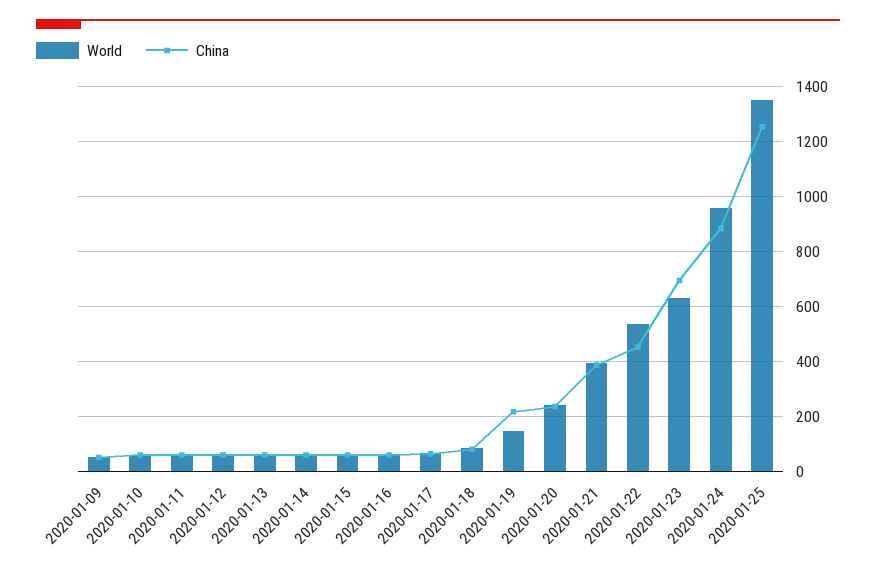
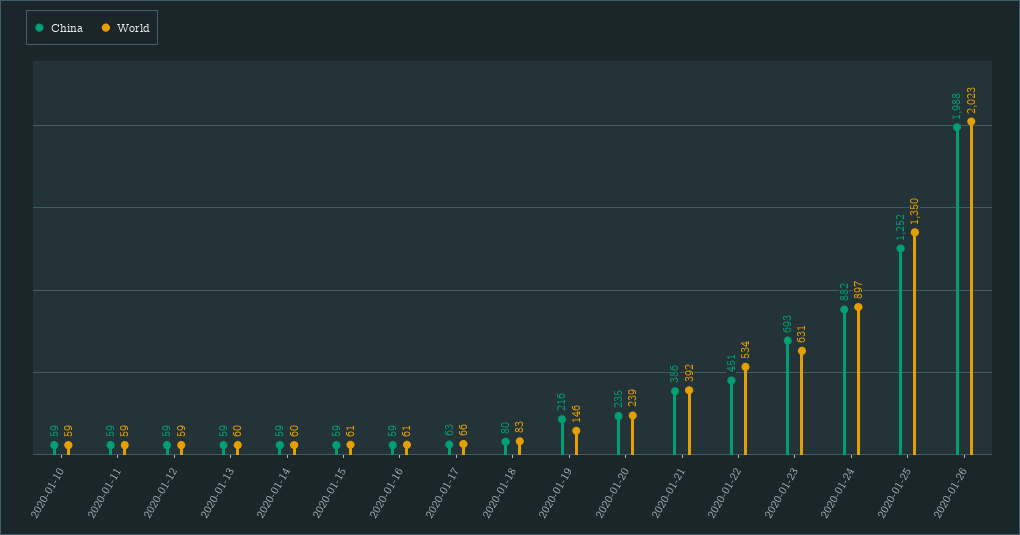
World, 2020-01-09: 50 -> none
China, 2020-01-09: 50 -> none
World, 2020-01-24: 950 -> 897
China, 2020-01-26: none -> 1988
World, 2020-01-26: none -> 2023

